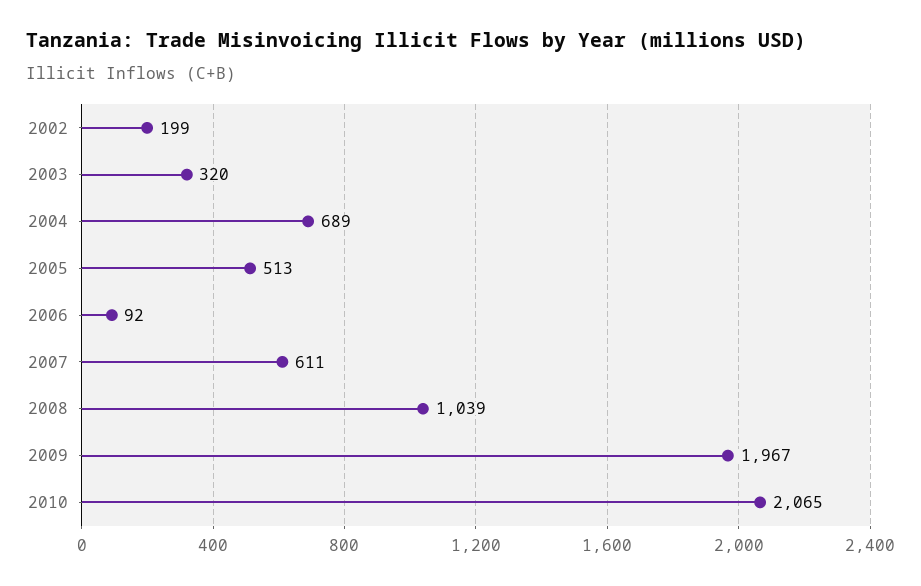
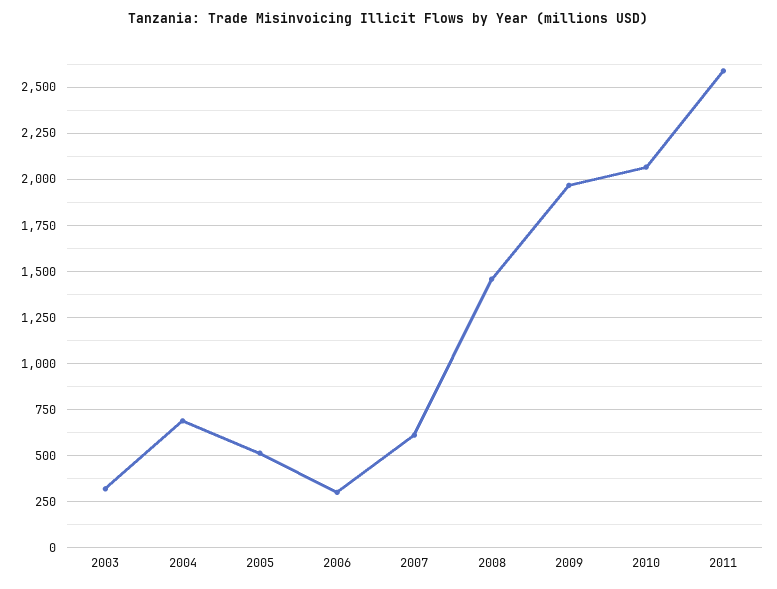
2002: 199 -> none
2006: 92 -> 300
2008: 1039 -> 1450
2011: none -> 2600

